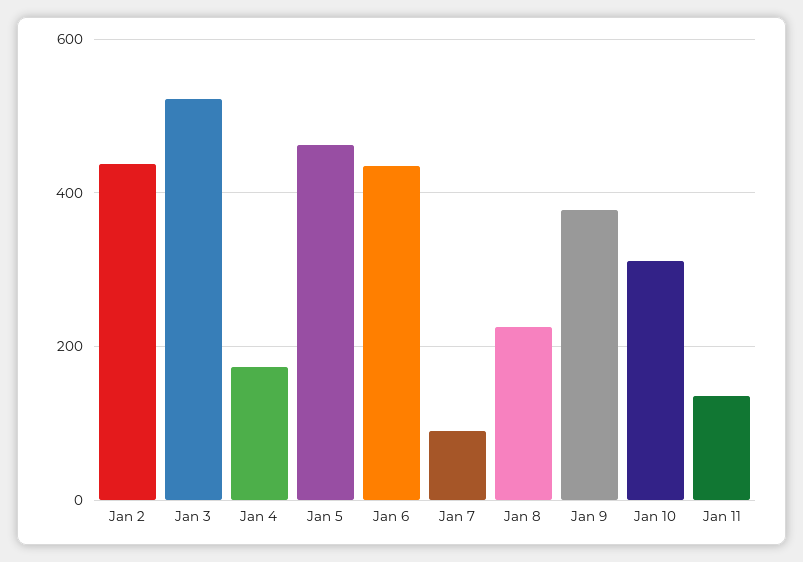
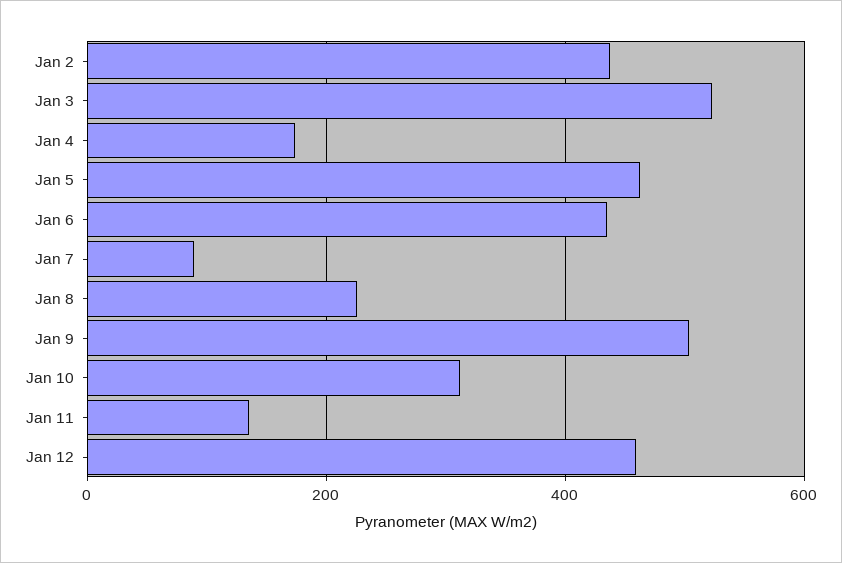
Jan 9: 380 -> 500
Jan 12: none -> 460

